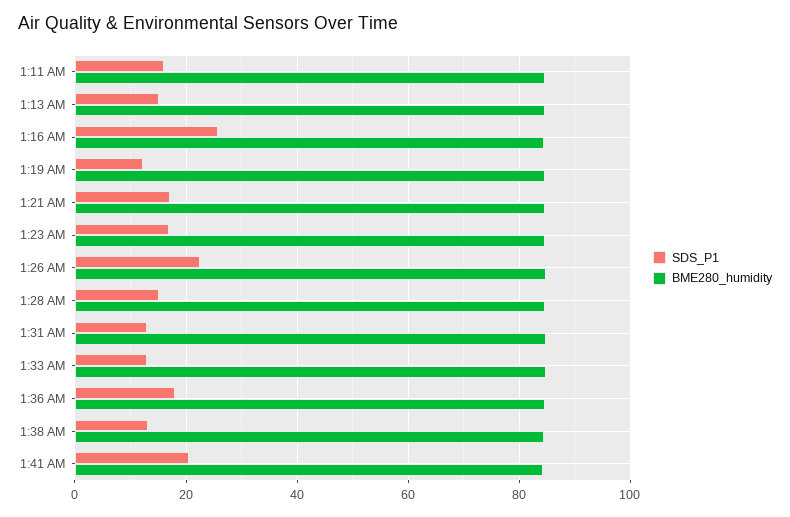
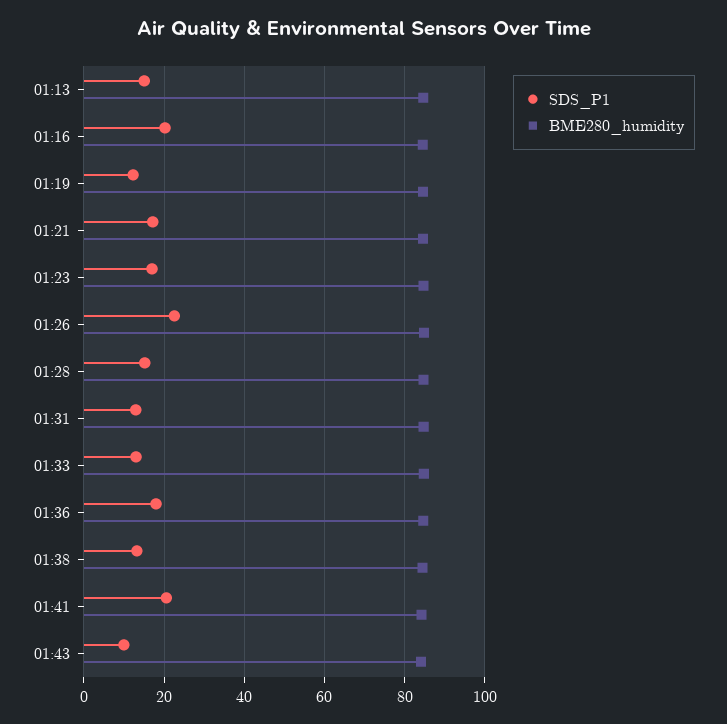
SDS_P1, 1:11 AM: 16 -> none
BME280_humidity, 1:11 AM: 84 -> none
SDS_P1, 1:16 AM: 26 -> 20
SDS_P1, 01:43: none -> 10
BME280_humidity, 01:43: none -> 84

